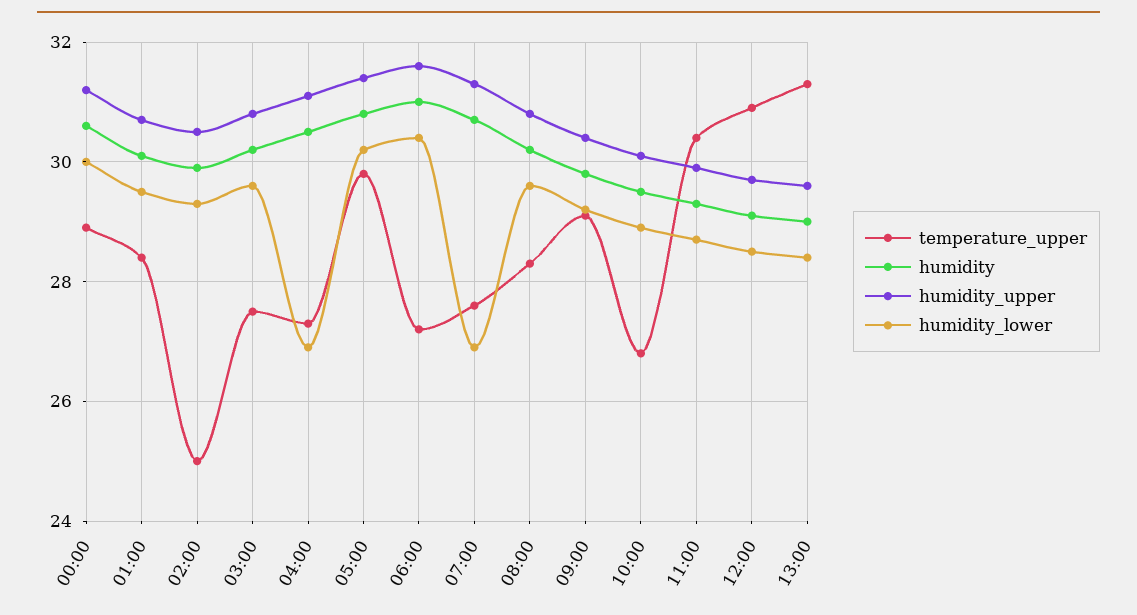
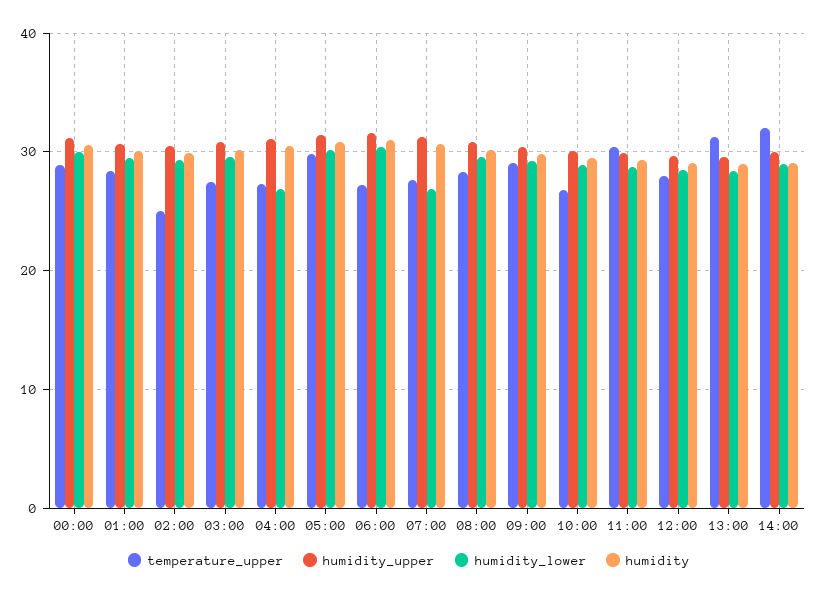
temperature_upper, 12:00: 31 -> 28
temperature_upper, 14:00: none -> 32
humidity_upper, 14:00: none -> 30
humidity_lower, 14:00: none -> 29
humidity, 14:00: none -> 29

